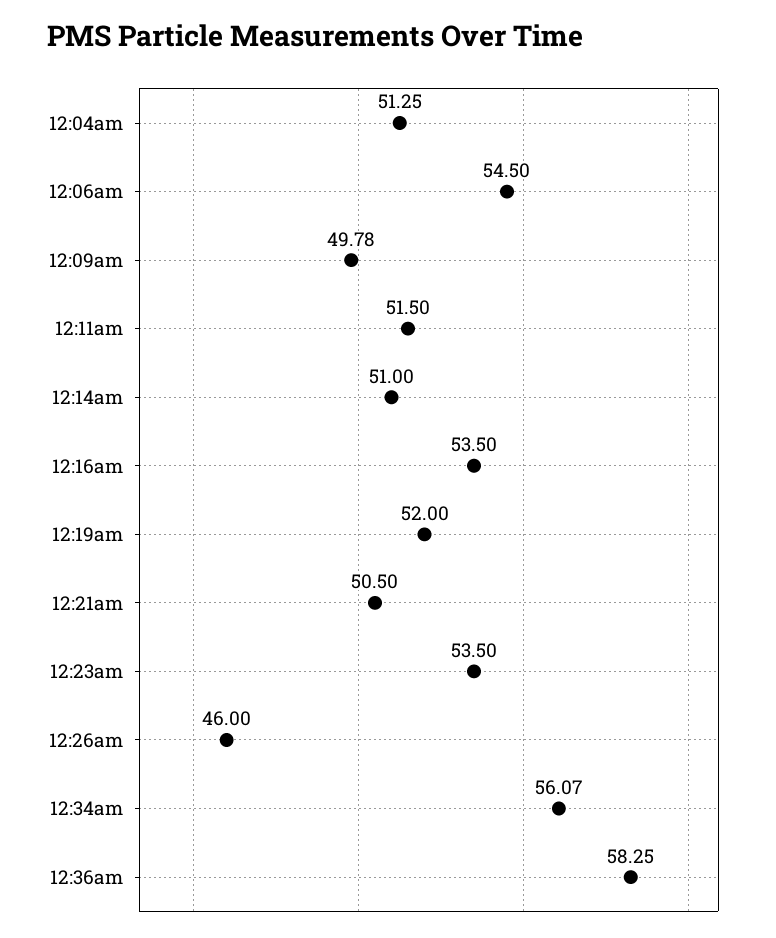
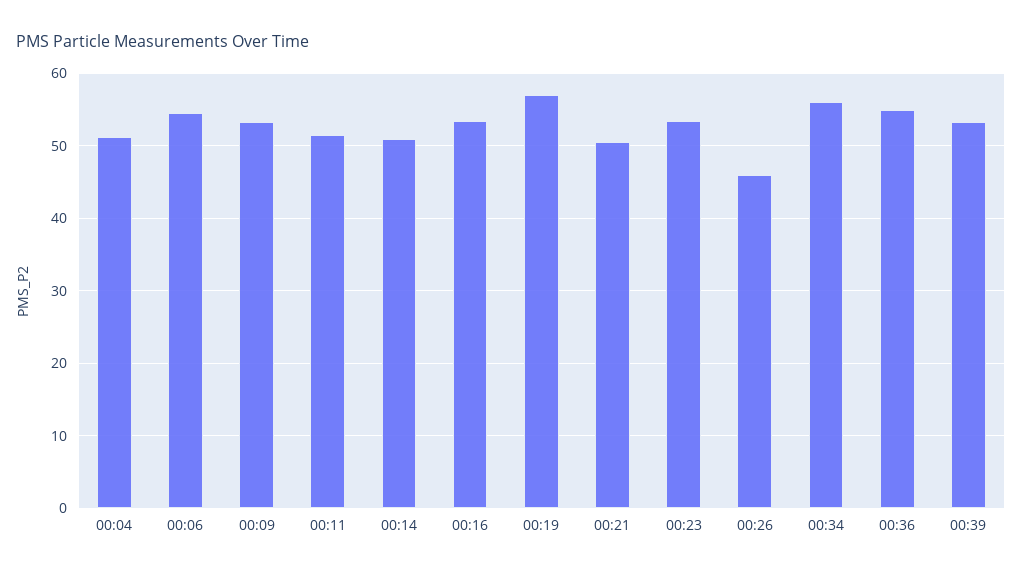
12:09am: 49.78 -> 53
12:19am: 52 -> 57
12:36am: 58.25 -> 55
00:39: none -> 53

